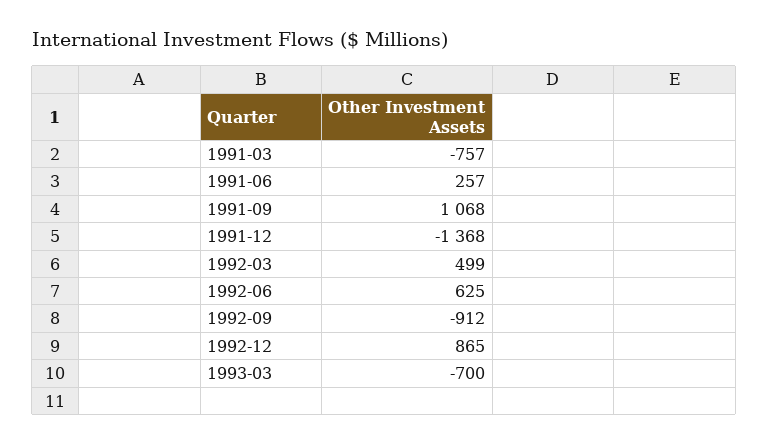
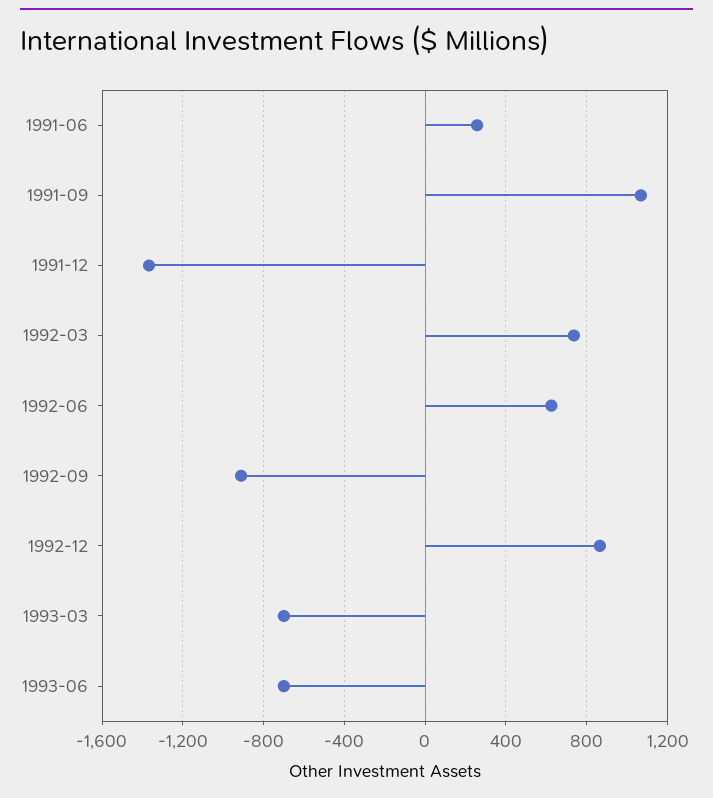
1991-03: -757 -> none
1992-03: 499 -> 750
1993-06: none -> -700

